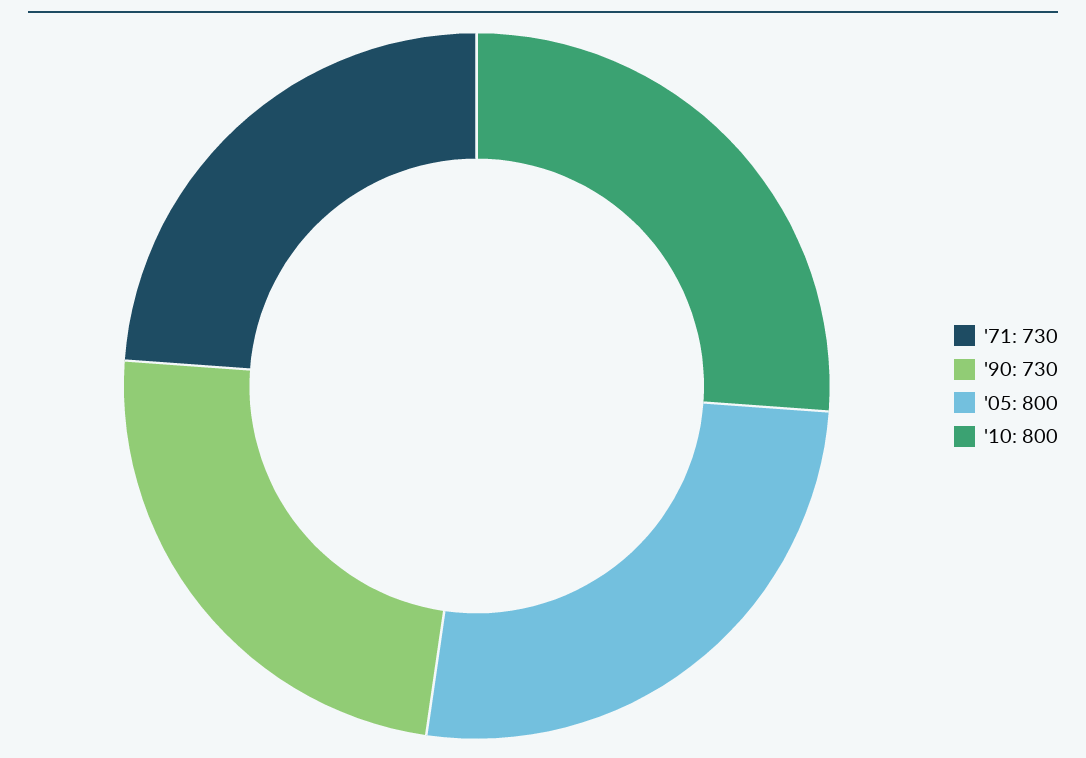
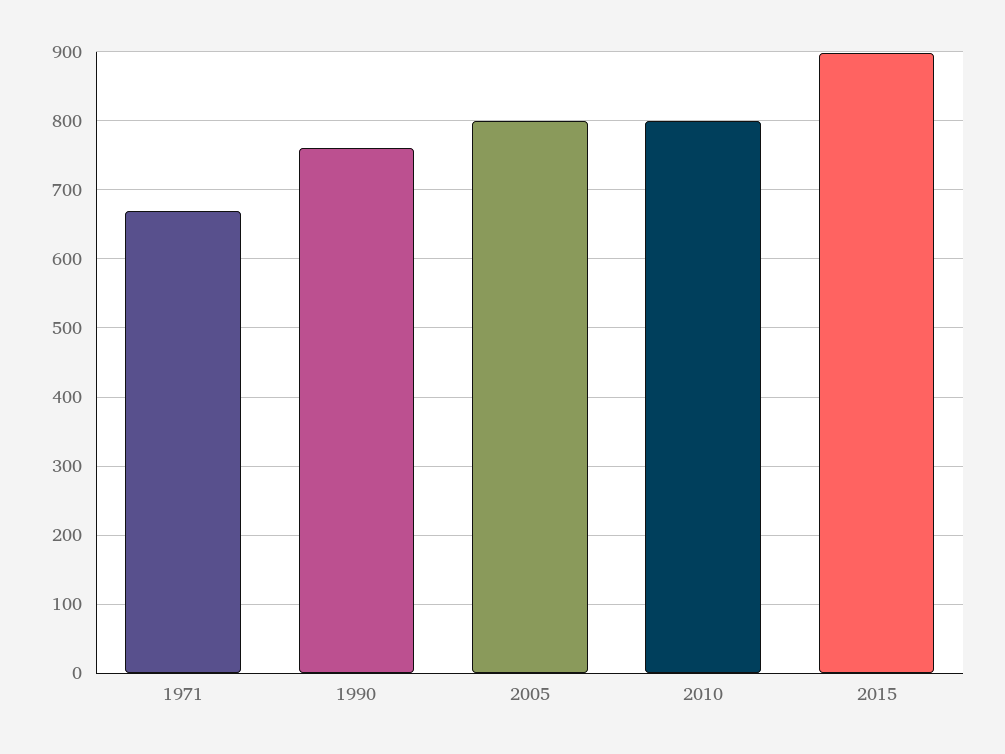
'71: 730 -> 670
'90: 730 -> 760
2015: none -> 900

